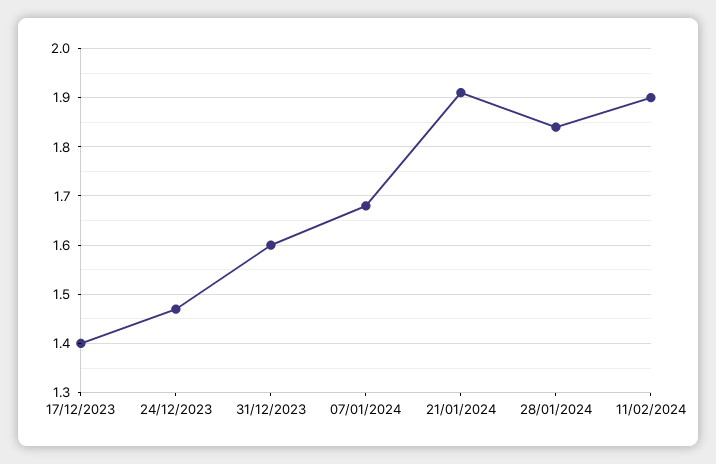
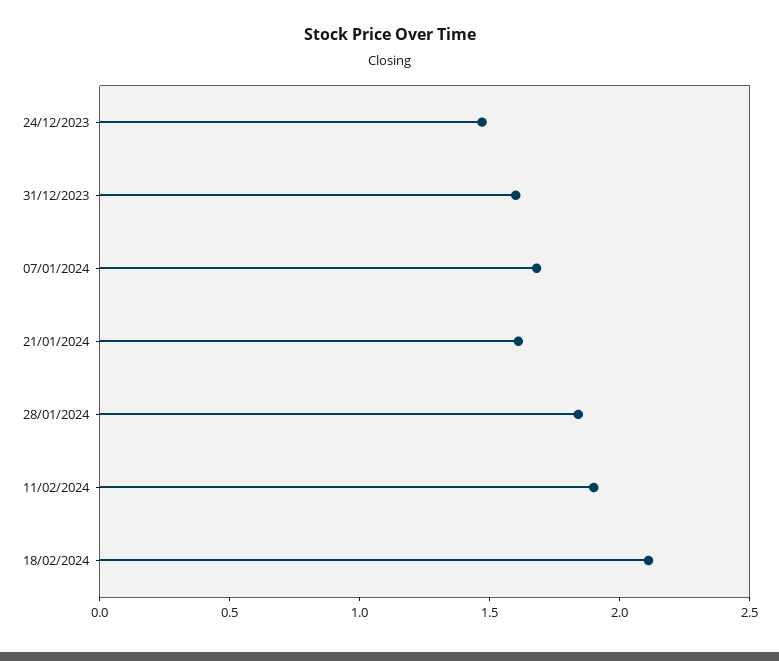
17/12/2023: 1.4 -> none
21/01/2024: 1.9 -> 1.6
18/02/2024: none -> 2.1

